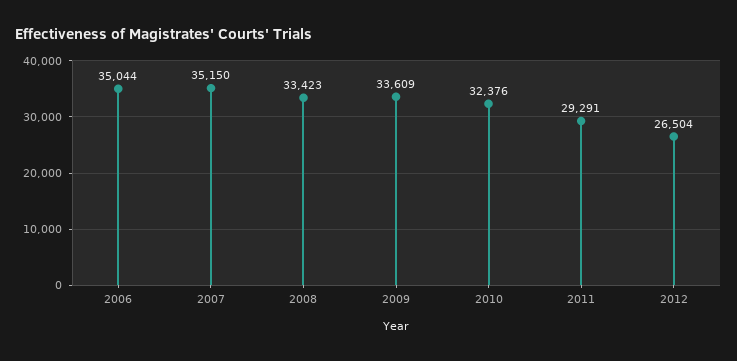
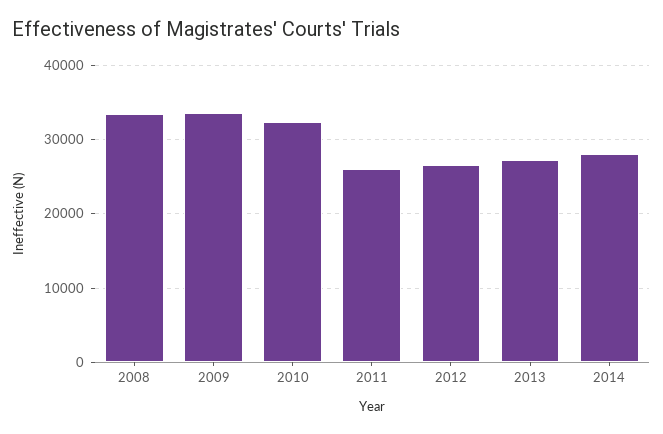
2006: 35044 -> none
2007: 35150 -> none
2011: 29291 -> 26000
2013: none -> 27000
2014: none -> 28000

